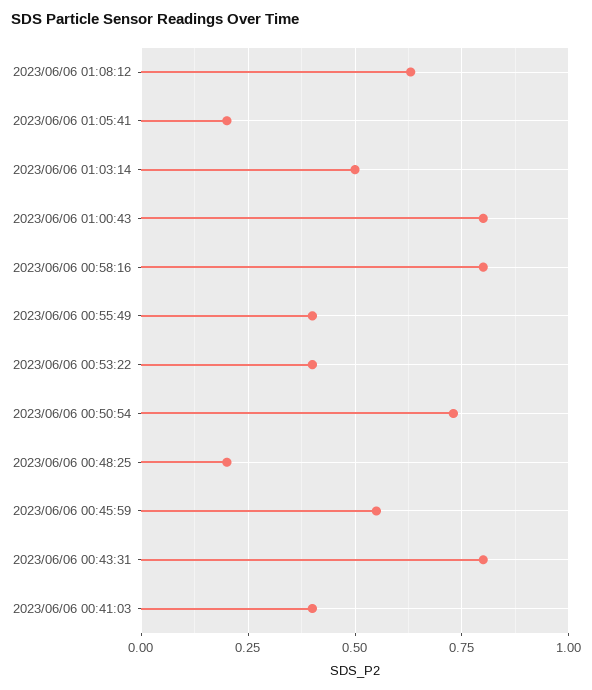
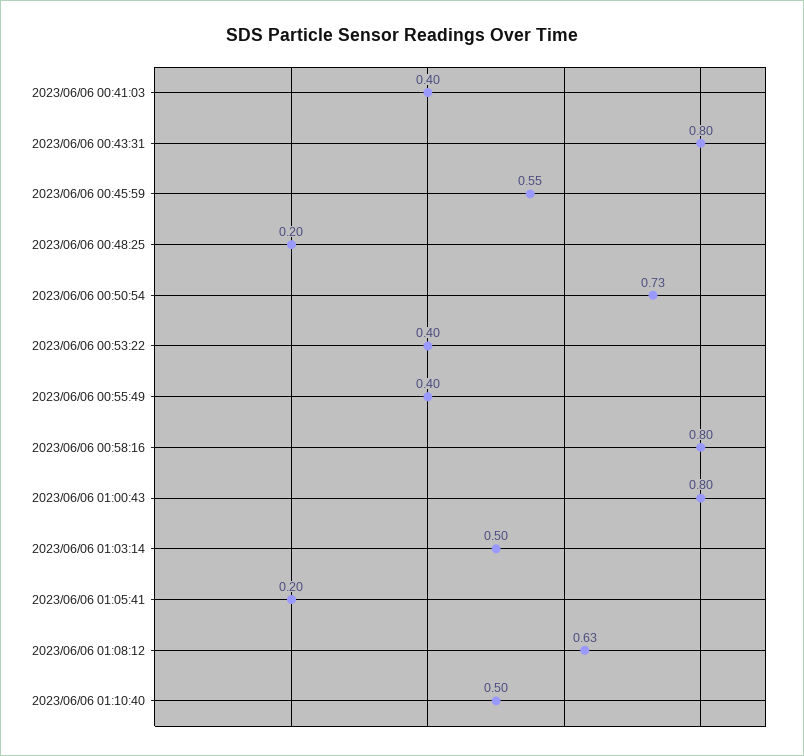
2023/06/06 01:10:40: none -> 0.5

